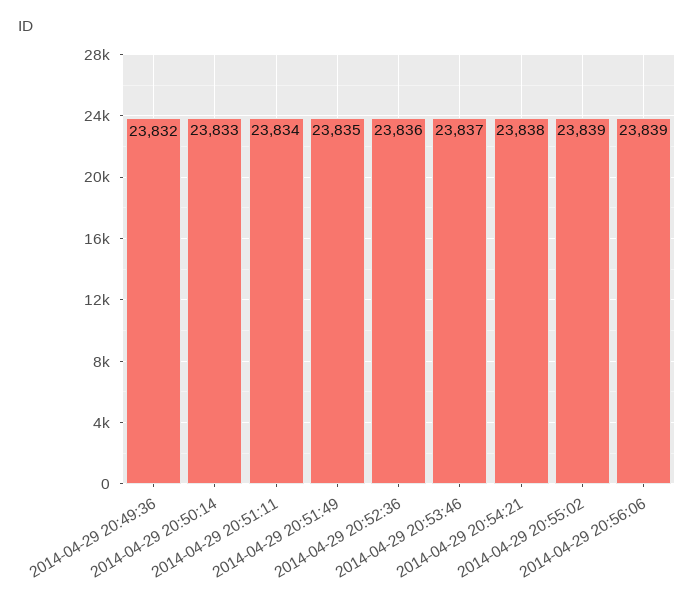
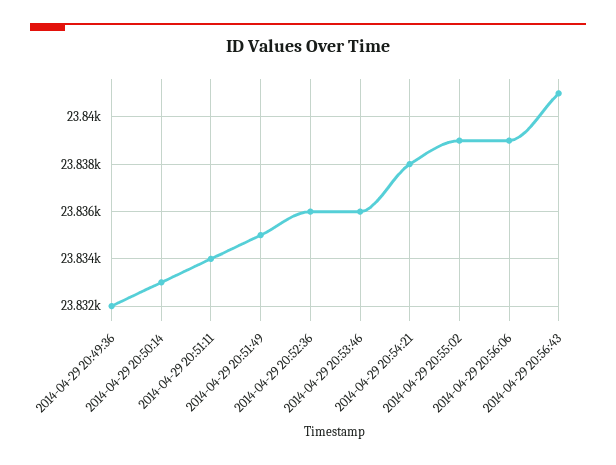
2014-04-29 20:53:46: 23837 -> 23836
2014-04-29 20:56:43: none -> 23841

